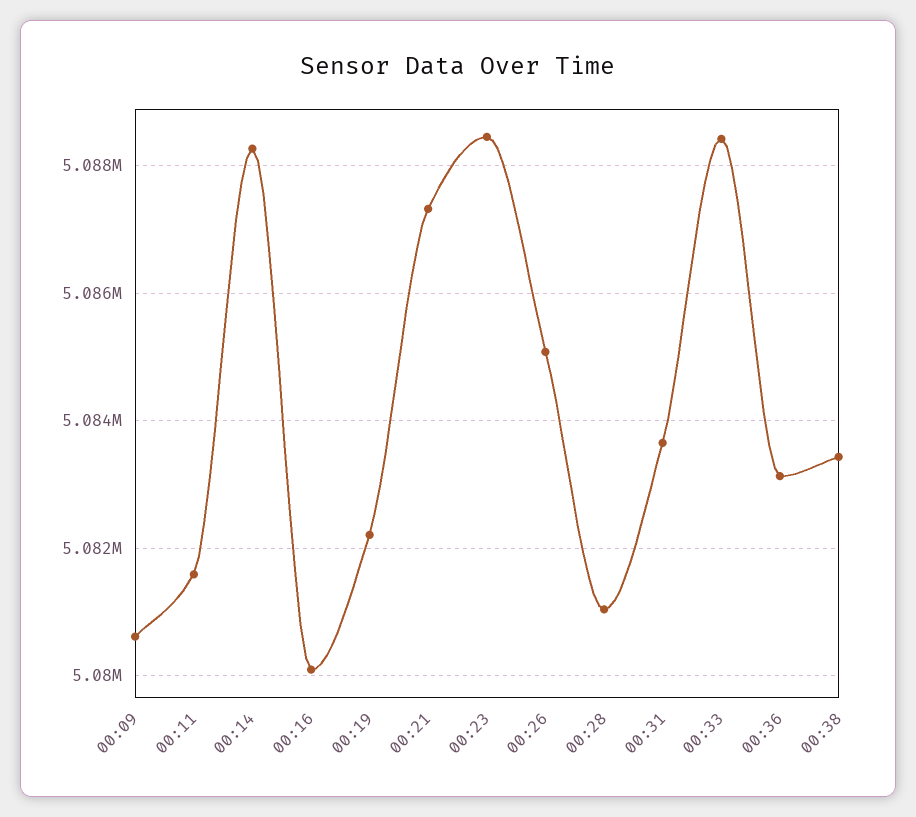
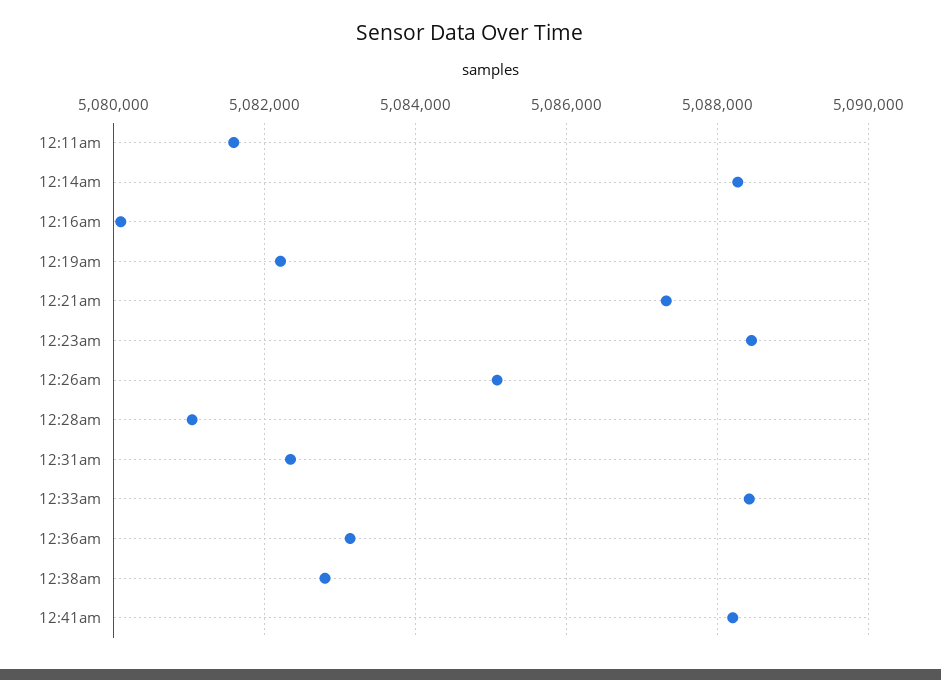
00:09: 5080600 -> none
00:31: 5083600 -> 5082400
00:38: 5083400 -> 5082800
12:41am: none -> 5088200

